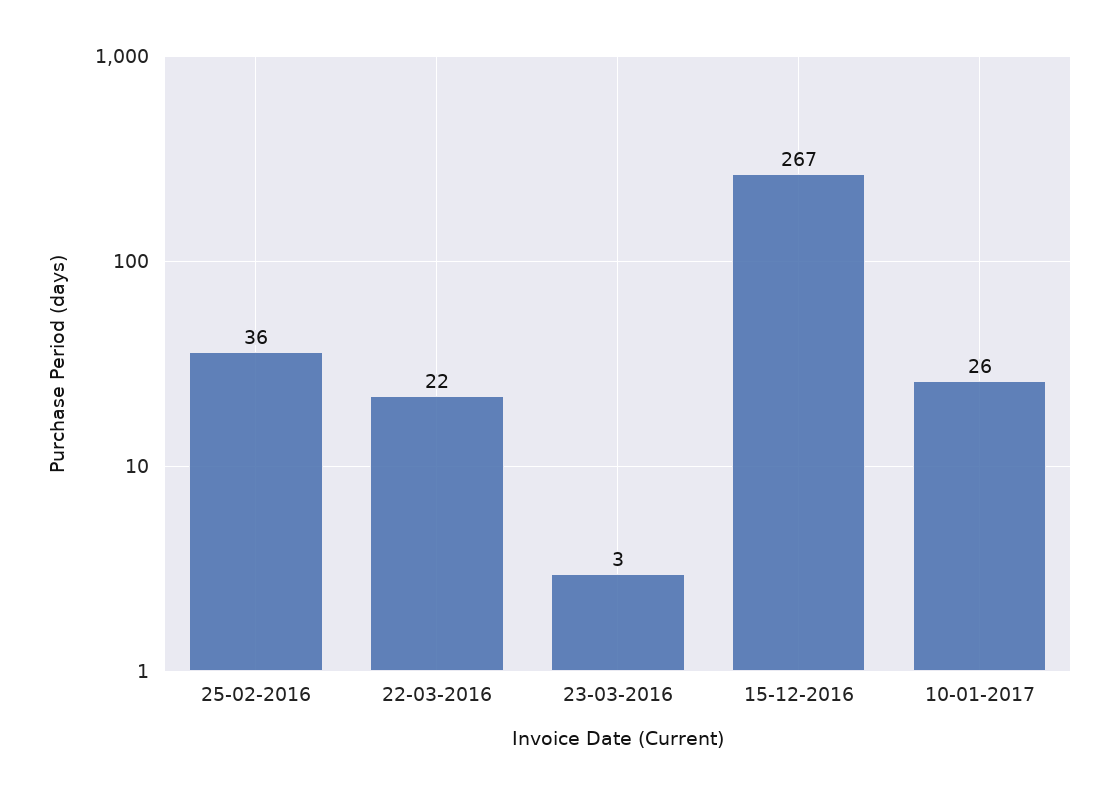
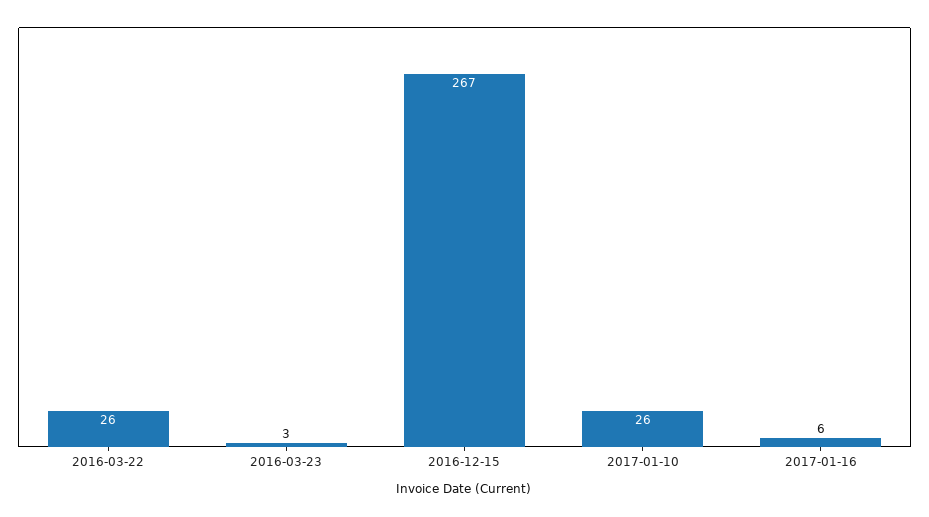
25-02-2016: 36 -> none
22-03-2016: 22 -> 26
2017-01-16: none -> 6

